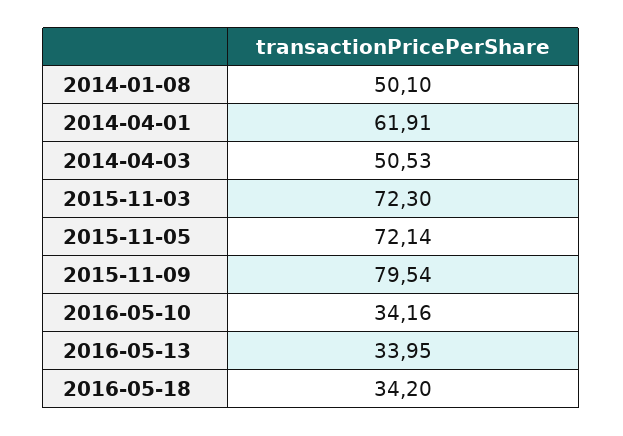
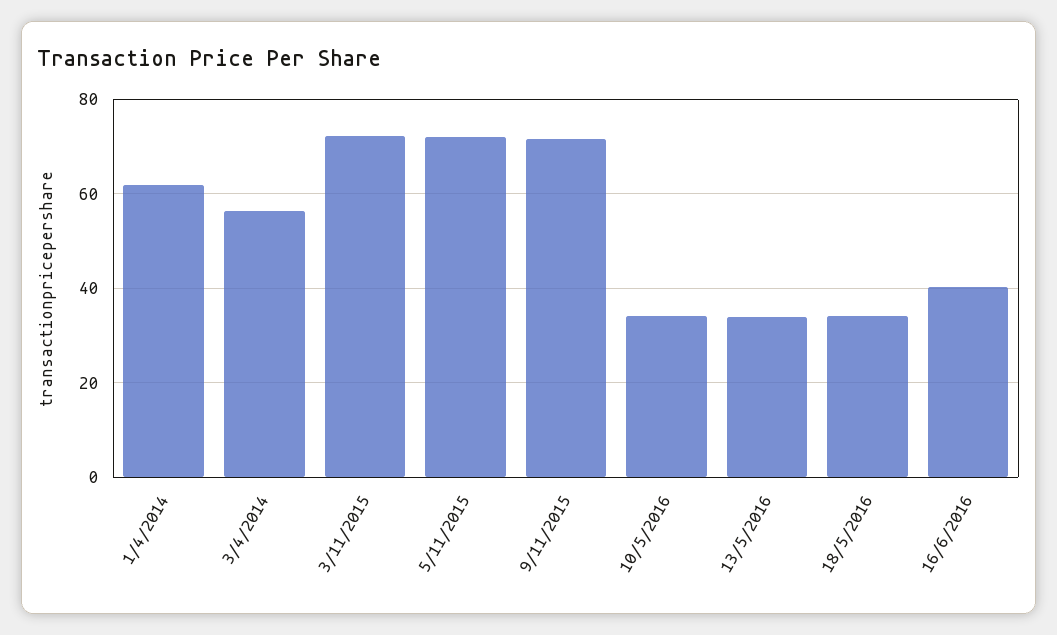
2014-01-08: 50.1 -> none
2014-04-03: 50.53 -> 56
2015-11-09: 79.54 -> 72
16/6/2016: none -> 40

